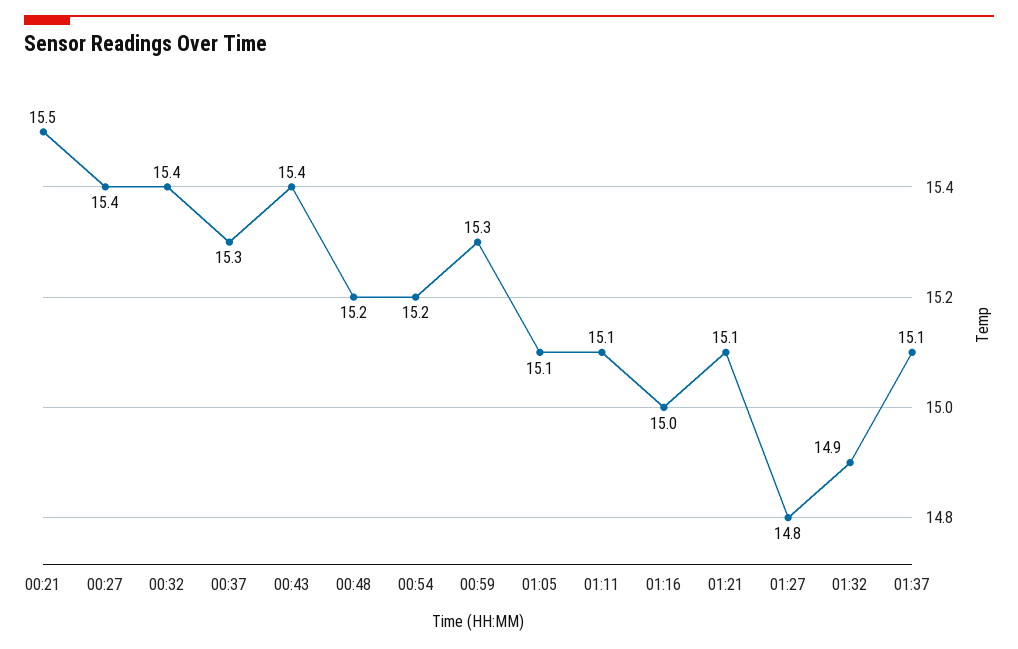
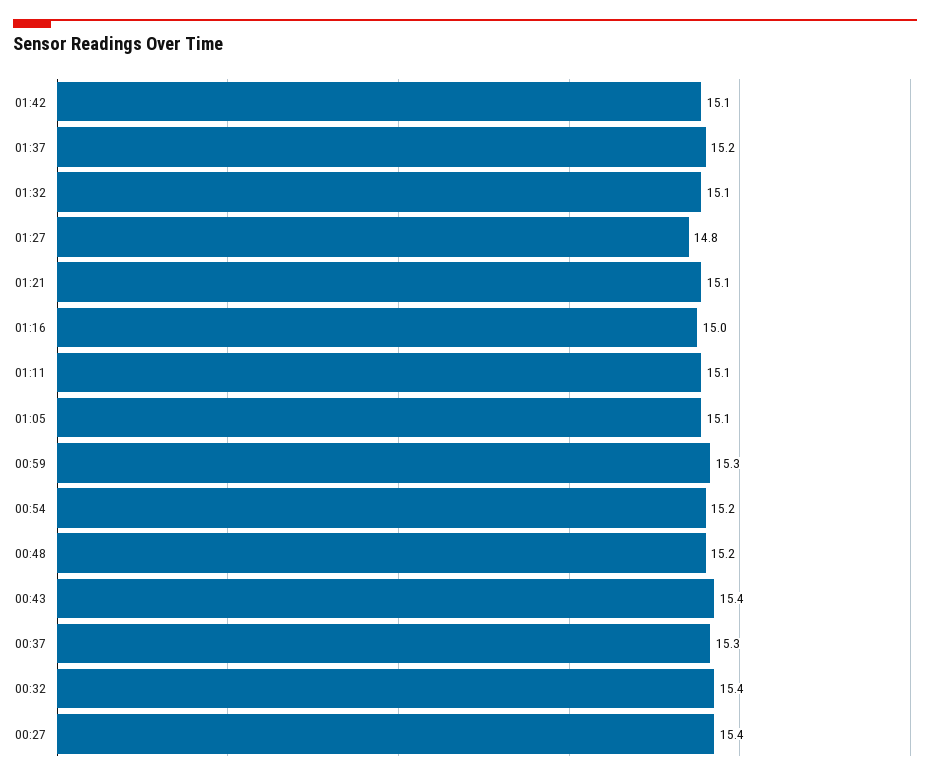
00:21: 15.5 -> none
01:32: 14.9 -> 15.1
01:37: 15.1 -> 15.2
01:42: none -> 15.1

